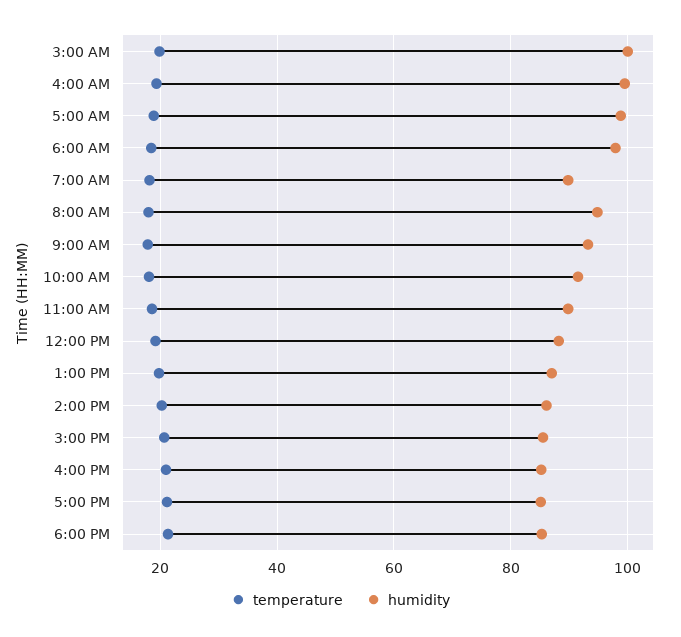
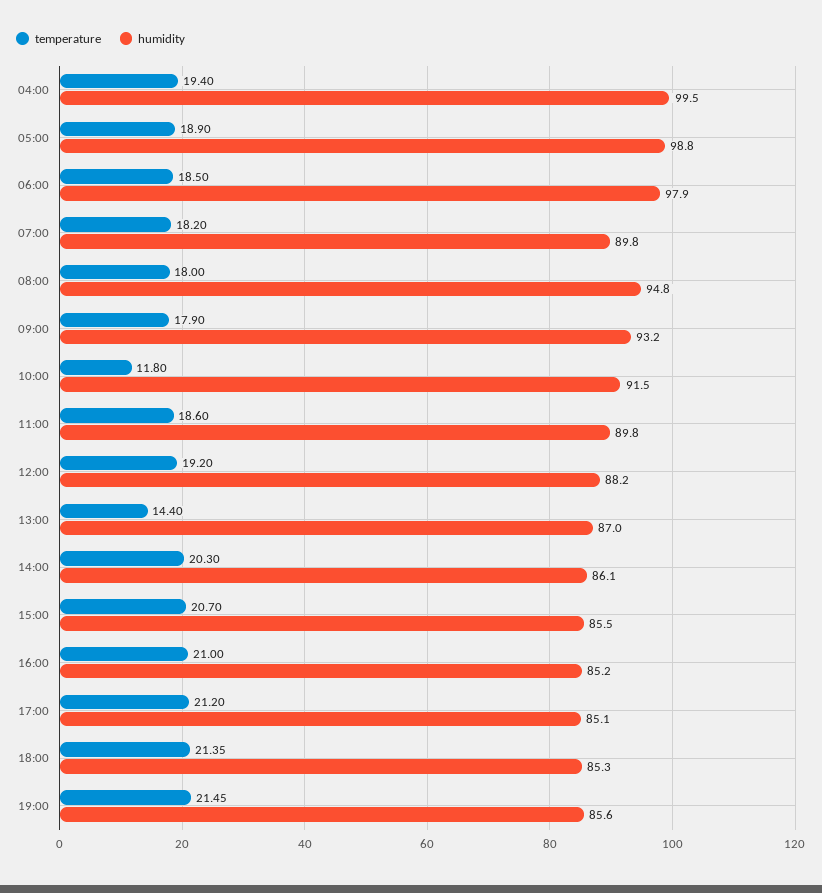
temperature, 3:00 AM: 20 -> none
humidity, 3:00 AM: 100 -> none
temperature, 10:00 AM: 18 -> 11.8
temperature, 1:00 PM: 20 -> 14.4
temperature, 19:00: none -> 21.45
humidity, 19:00: none -> 85.6

